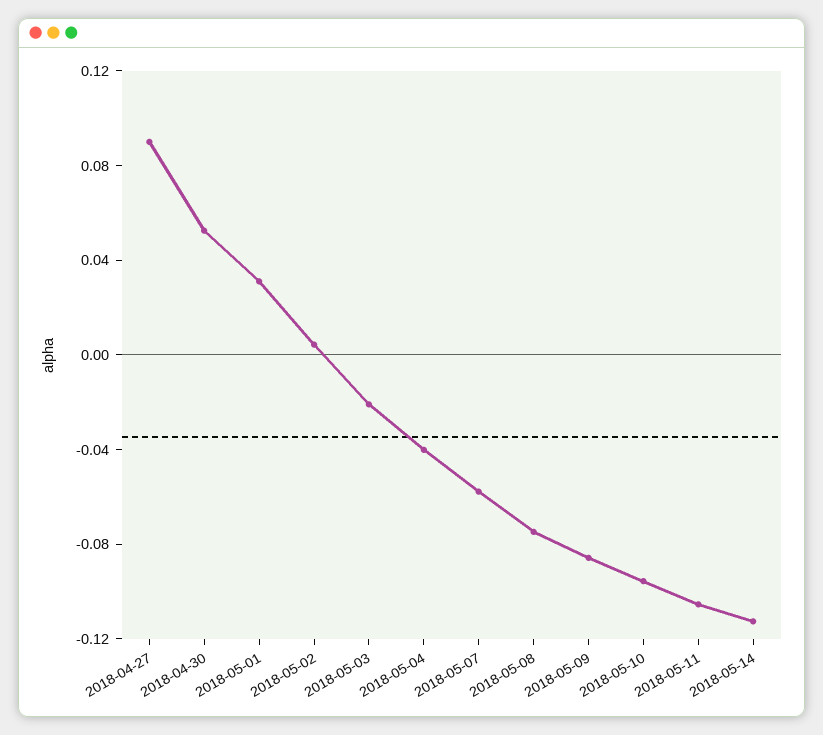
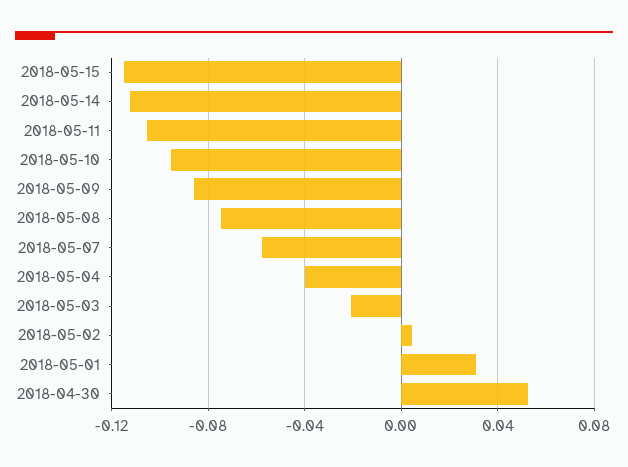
2018-04-27: 0.09 -> none
2018-05-15: none -> -0.115

